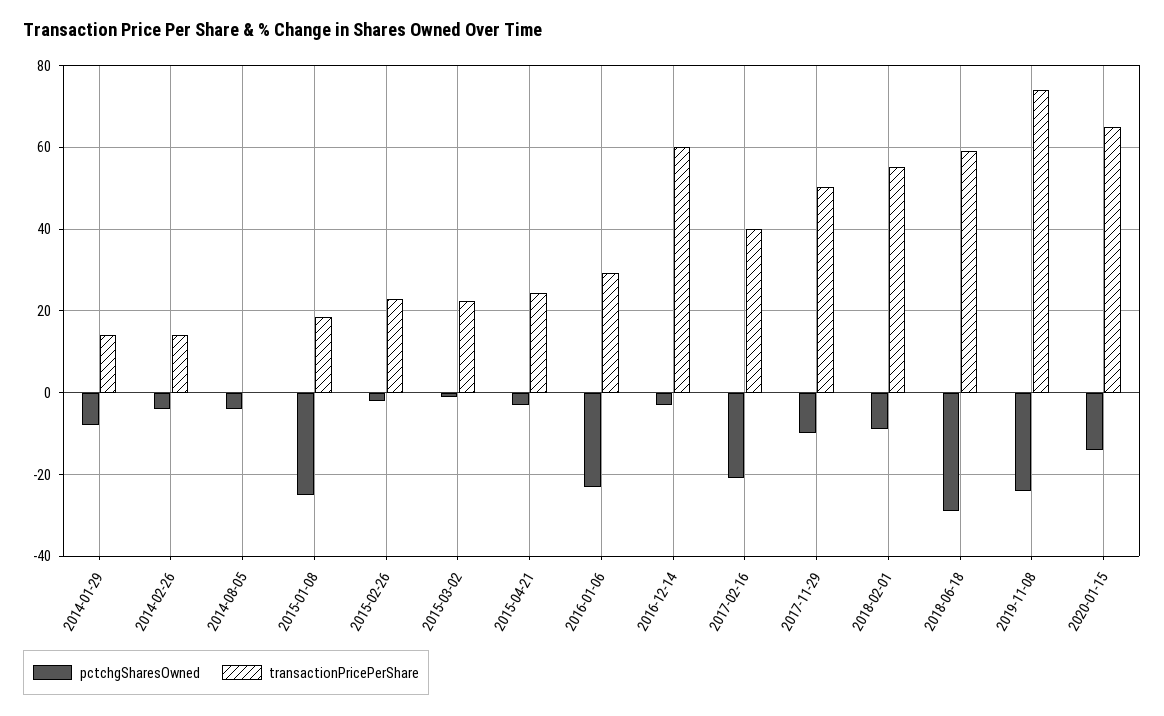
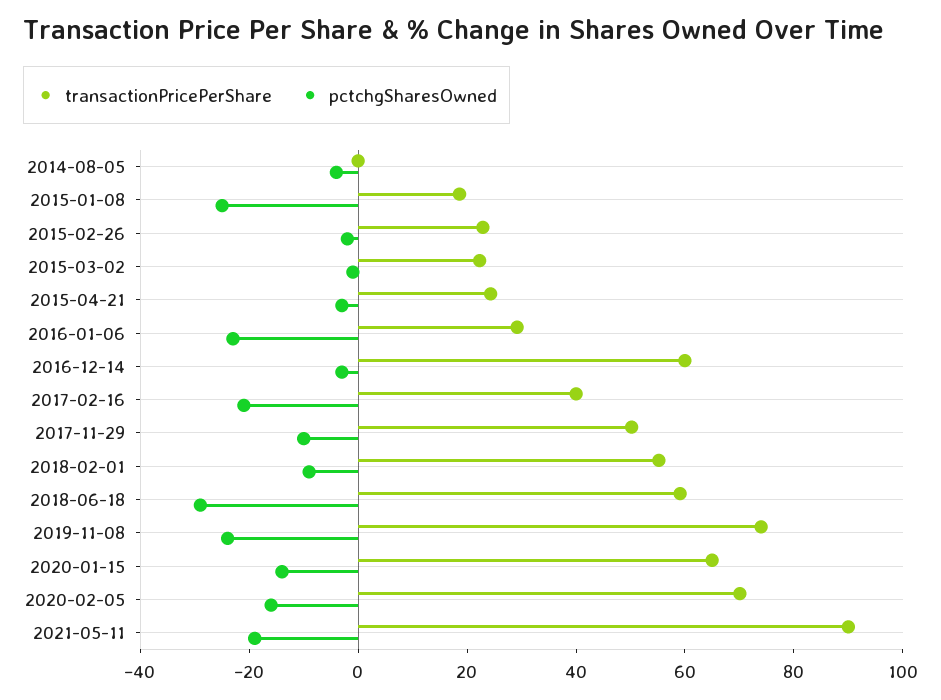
pctchgSharesOwned, 2014-01-29: -8 -> none
transactionPricePerShare, 2014-01-29: 14 -> none
pctchgSharesOwned, 2014-02-26: -4 -> none
transactionPricePerShare, 2014-02-26: 14 -> none
transactionPricePerShare, 2020-02-05: none -> 70
pctchgSharesOwned, 2020-02-05: none -> -15
transactionPricePerShare, 2021-05-11: none -> 90
pctchgSharesOwned, 2021-05-11: none -> -20

